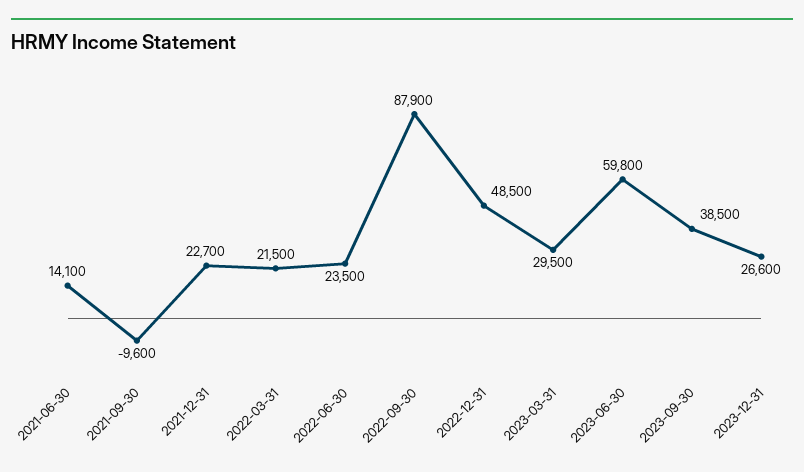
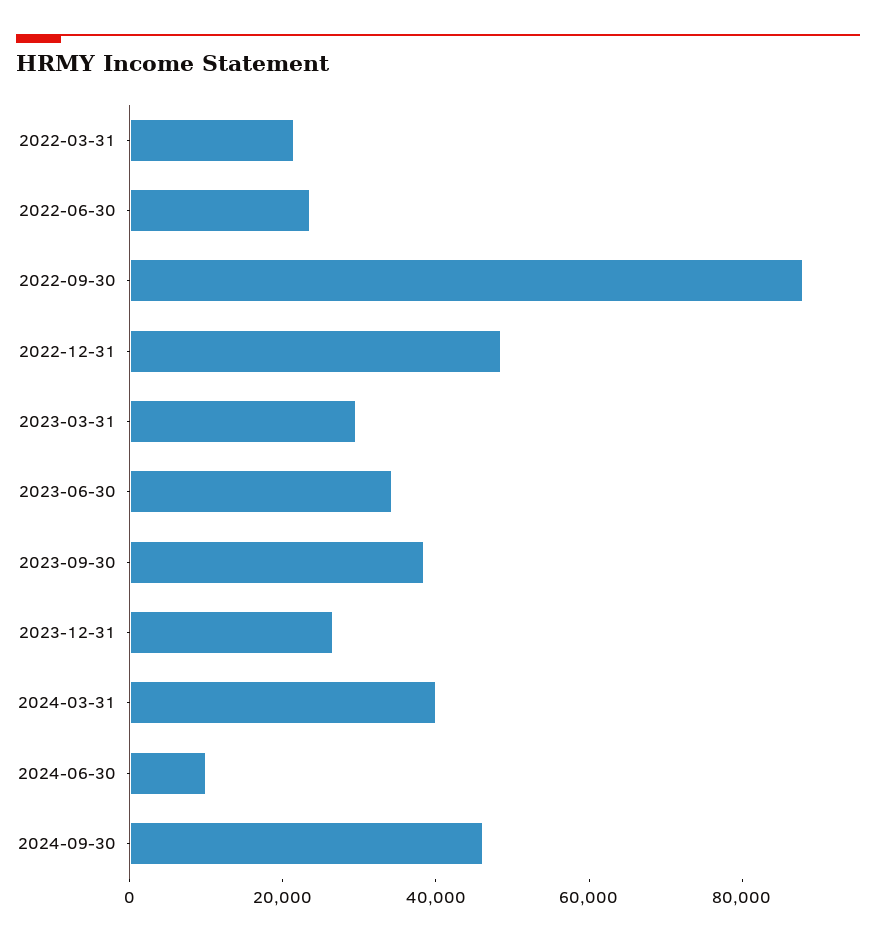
2021-06-30: 14100 -> none
2021-09-30: -9600 -> none
2021-12-31: 22700 -> none
2023-06-30: 59800 -> 35000
2024-03-31: none -> 40000
2024-06-30: none -> 10000
2024-09-30: none -> 45000

